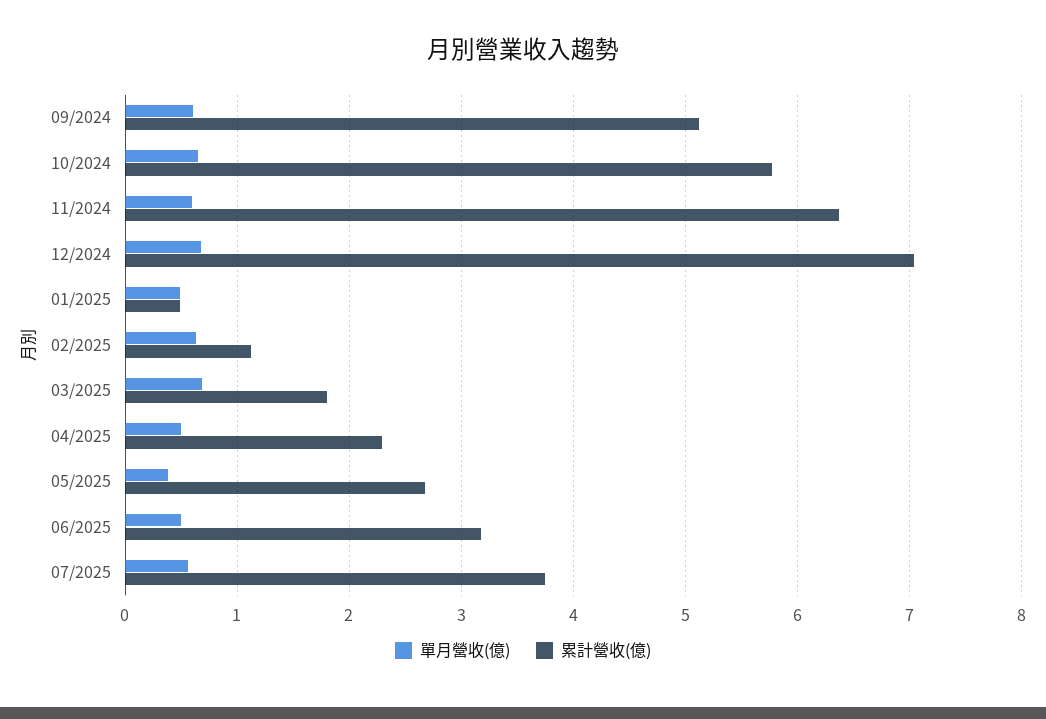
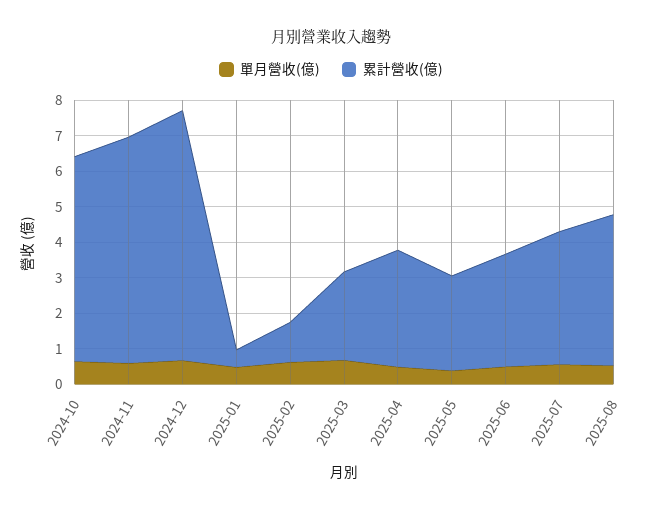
單月營收(億), 09/2024: 0.6 -> none
累計營收(億), 09/2024: 5.1 -> none
累計營收(億), 03/2025: 1.8 -> 2.5
累計營收(億), 04/2025: 2.3 -> 3.25
單月營收(億), 2025-08: none -> 0.5
累計營收(億), 2025-08: none -> 4.25

